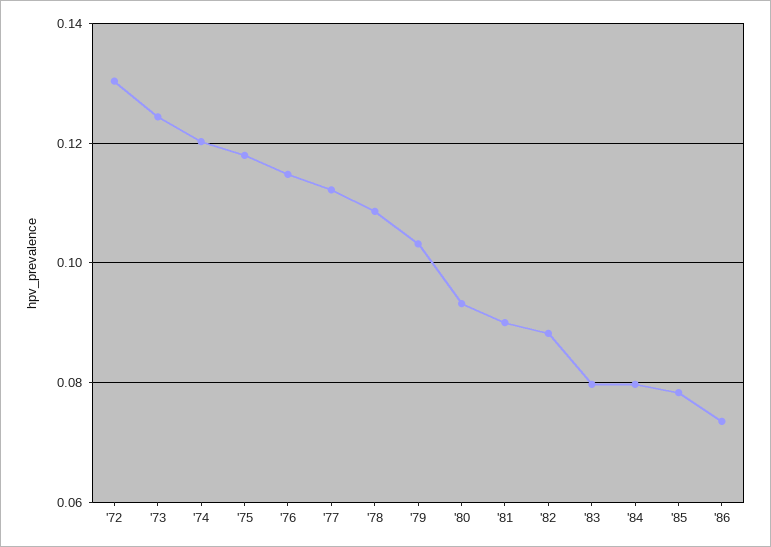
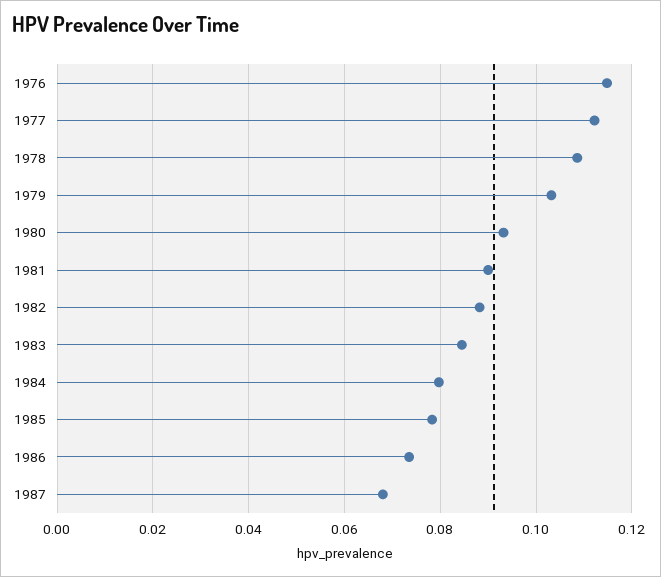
'72: 0.13 -> none
'73: 0.124 -> none
'74: 0.12 -> none
'75: 0.118 -> none
'83: 0.08 -> 0.084
1987: none -> 0.068

